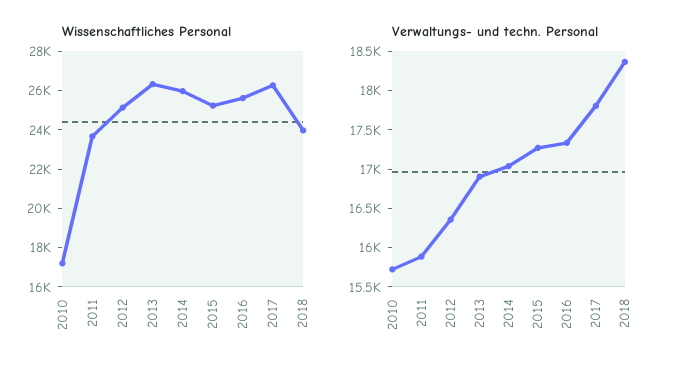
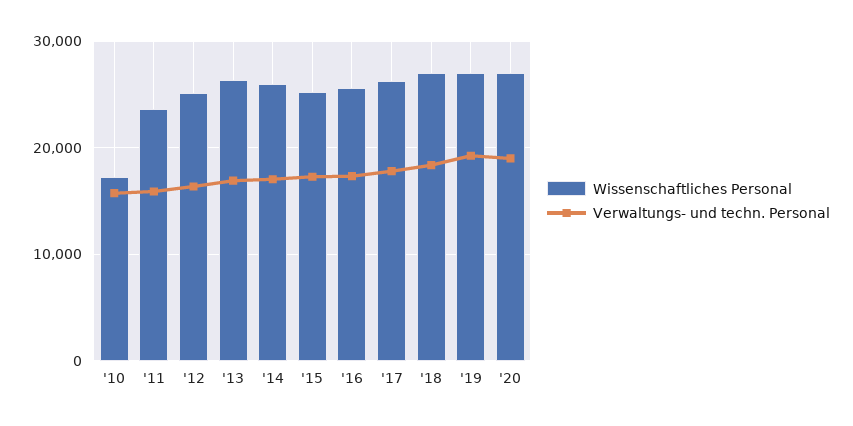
Wissenschaftliches Personal, 2018: 24000 -> 27000
Wissenschaftliches Personal, '19: none -> 27000
Verwaltungs- und techn. Personal, '19: none -> 19000
Wissenschaftliches Personal, '20: none -> 27000
Verwaltungs- und techn. Personal, '20: none -> 19000

